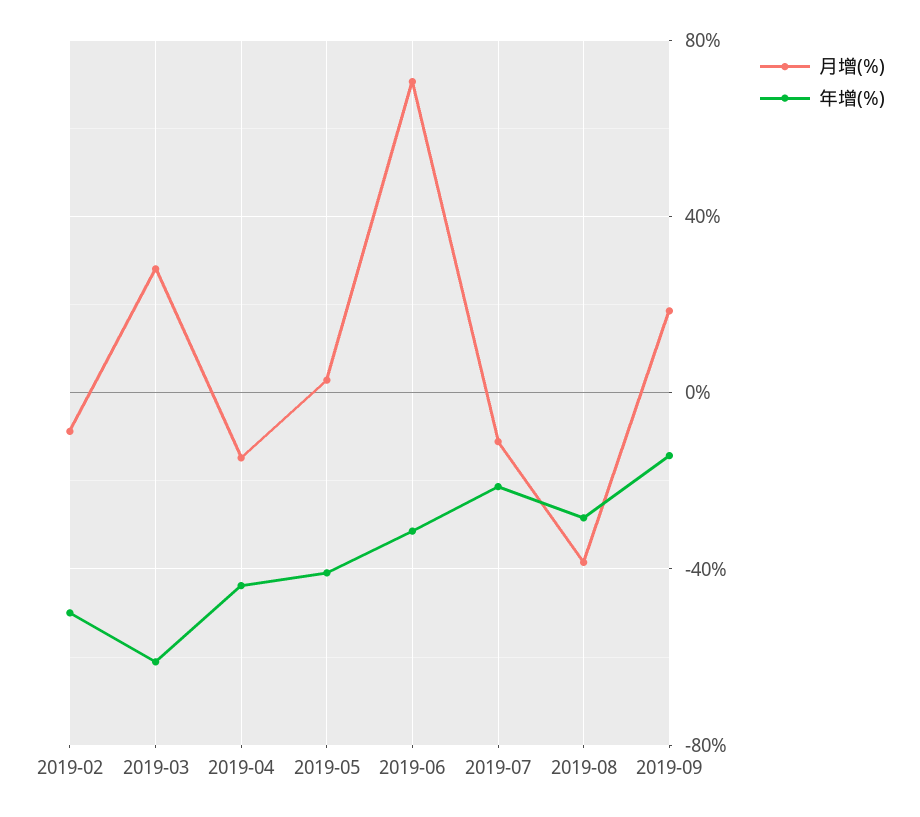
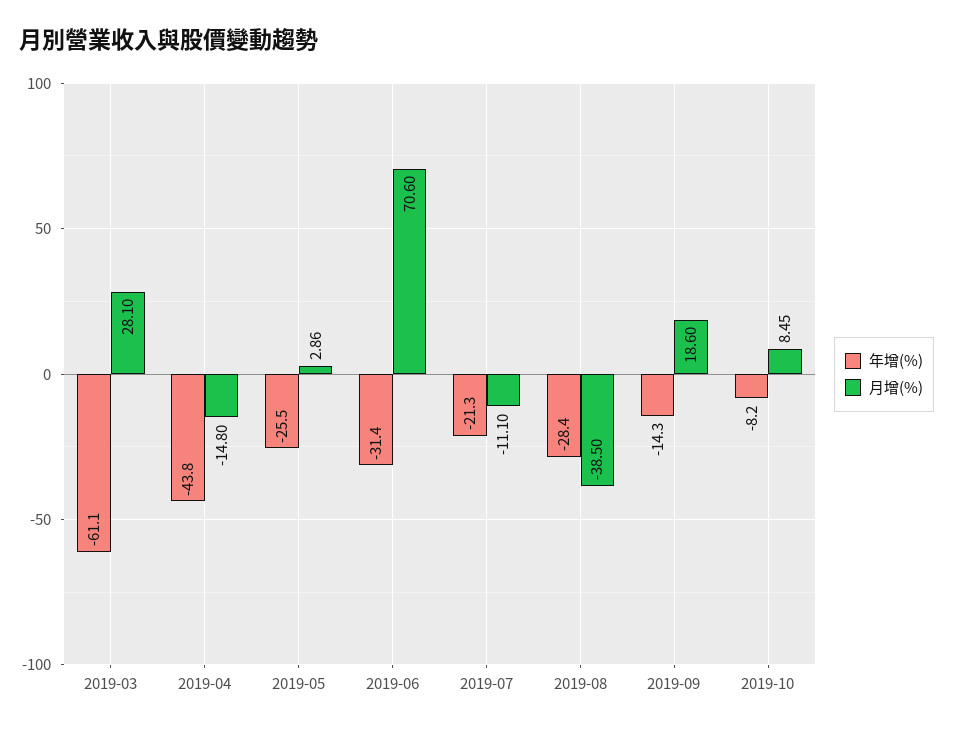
月增(%), 2019-02: -10 -> none
年增(%), 2019-02: -50 -> none
年增(%), 2019-05: -40 -> -25.5
年增(%), 2019-10: none -> -8.2
月增(%), 2019-10: none -> 8.45

